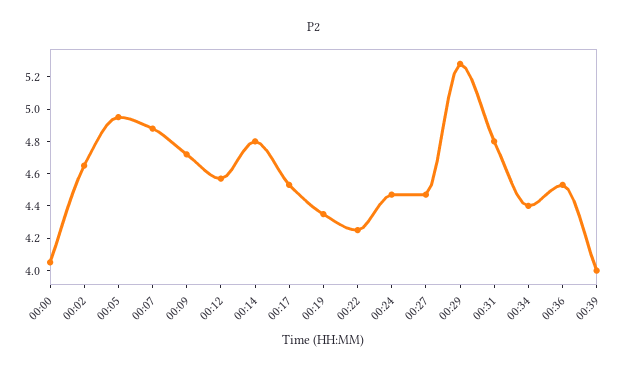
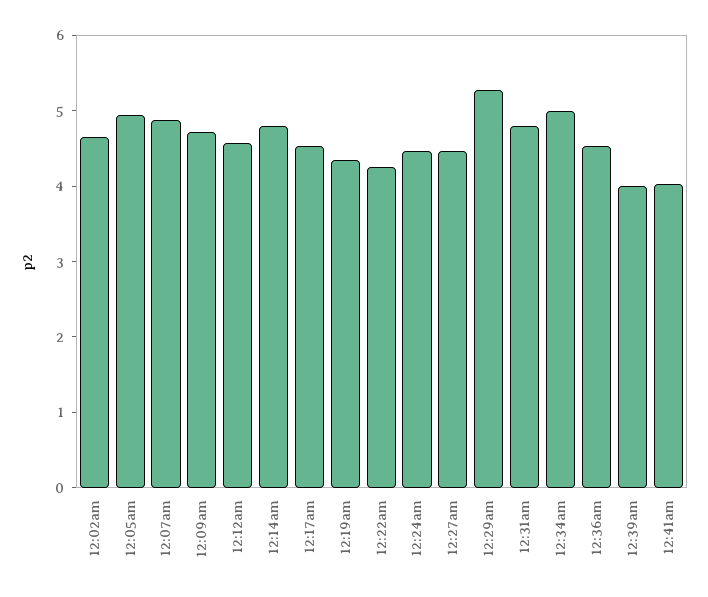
00:00: 4.05 -> none
00:34: 4.4 -> 5
12:41am: none -> 4

